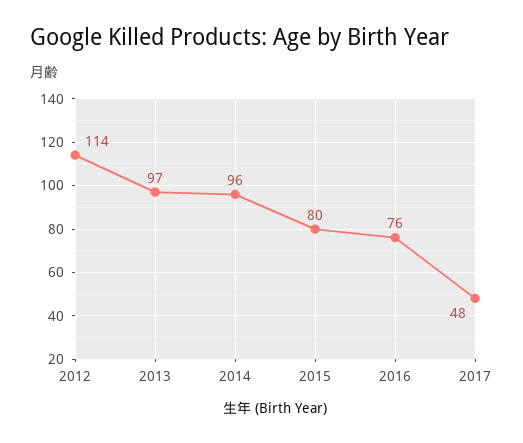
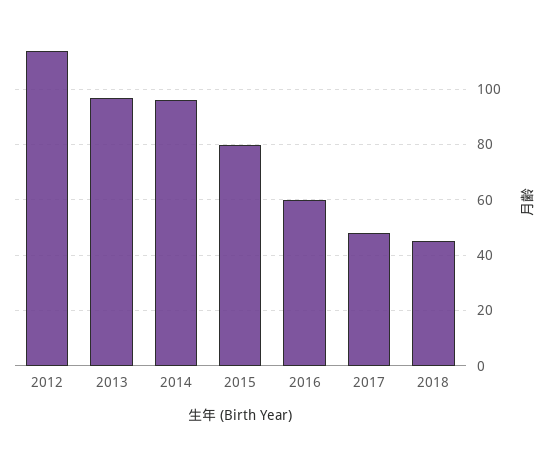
2016: 76 -> 60
2018: none -> 45

